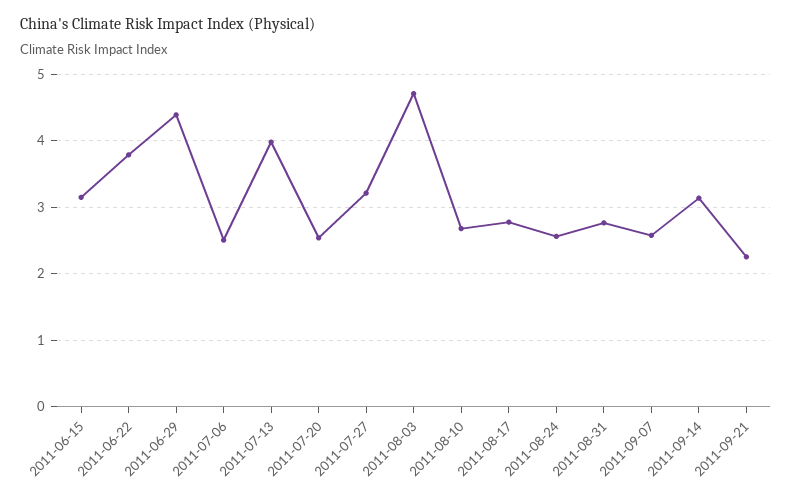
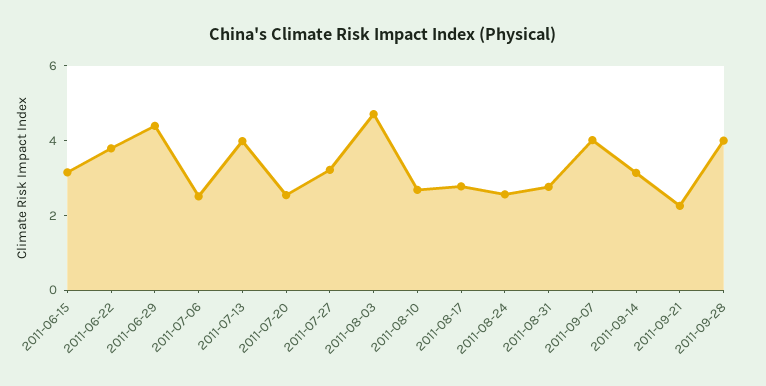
2011-09-07: 2.6 -> 4
2011-09-28: none -> 4

